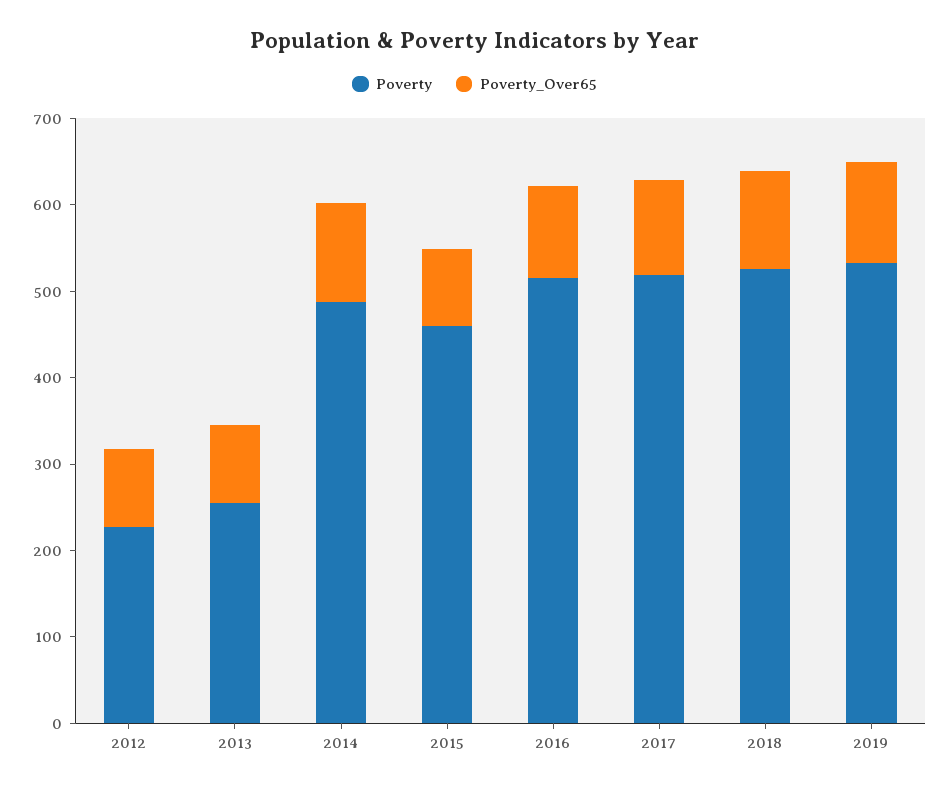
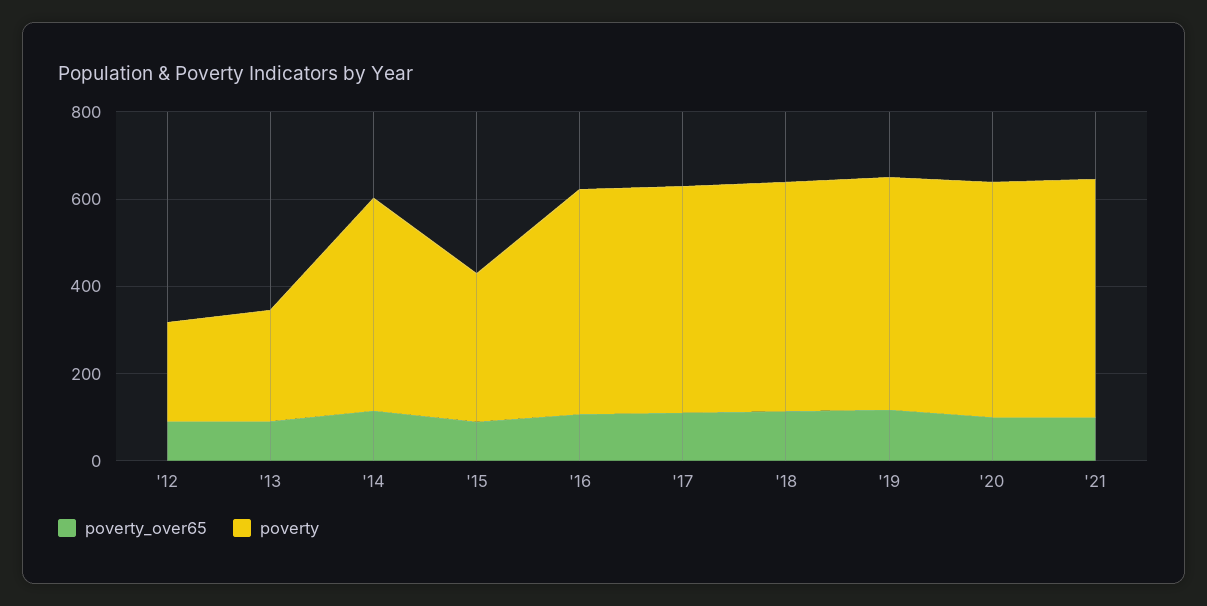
Poverty, 2015: 460 -> 350
Poverty_Over65, '20: none -> 100
Poverty, '20: none -> 550
Poverty_Over65, '21: none -> 100
Poverty, '21: none -> 550

